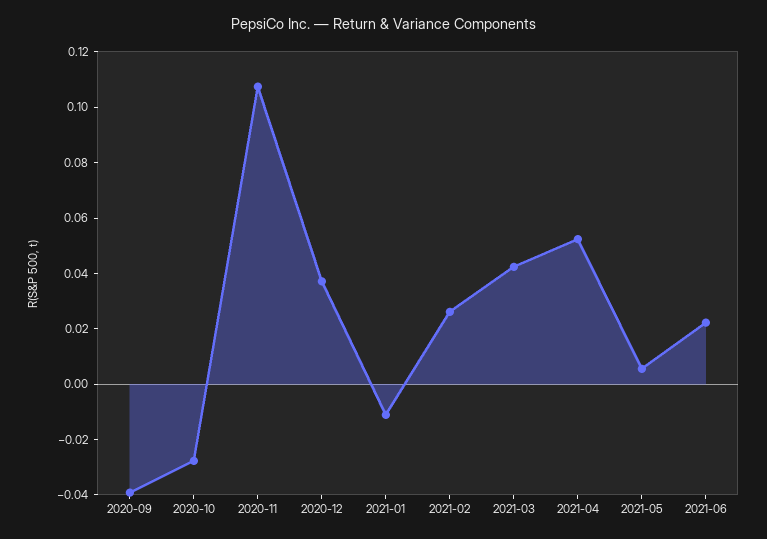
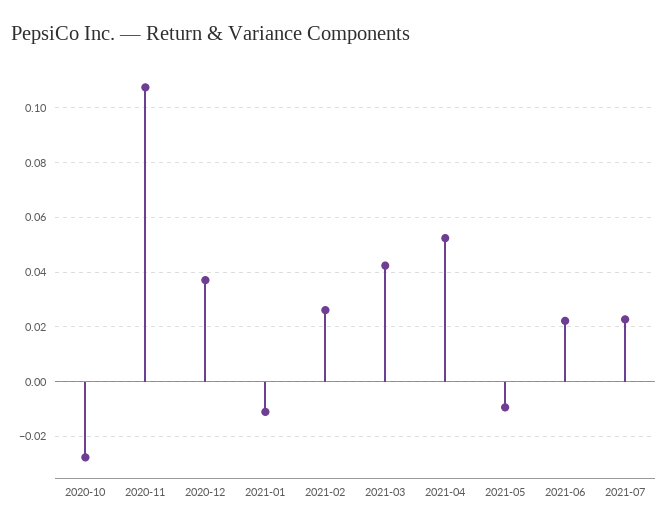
2020-09: -0.04 -> none
2021-05: 0.005 -> -0.01
2021-07: none -> 0.0225

